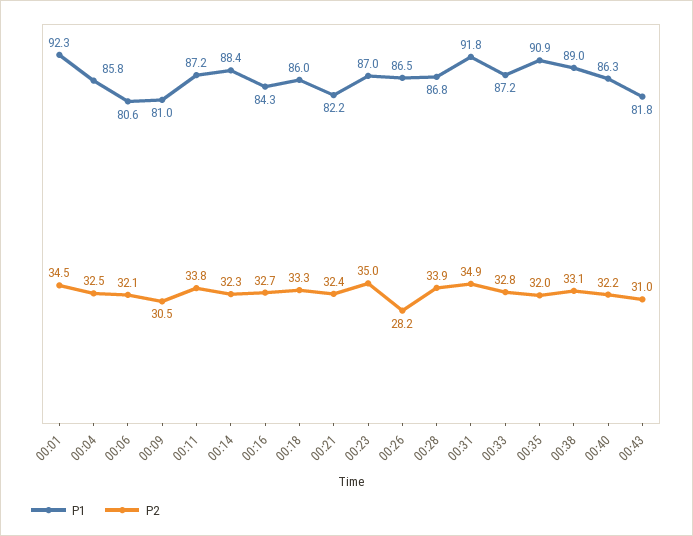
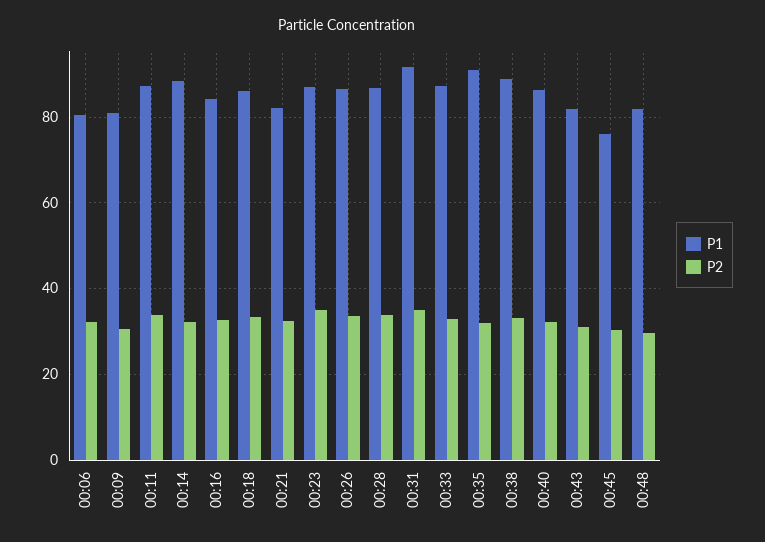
P1, 00:01: 92.3 -> none
P2, 00:01: 34.5 -> none
P1, 00:04: 85.8 -> none
P2, 00:04: 32.5 -> none
P2, 00:26: 28.2 -> 34
P1, 00:45: none -> 76
P2, 00:45: none -> 30
P1, 00:48: none -> 82
P2, 00:48: none -> 30

